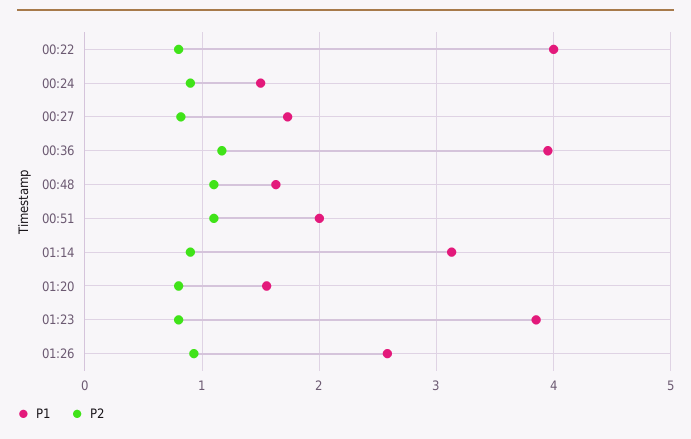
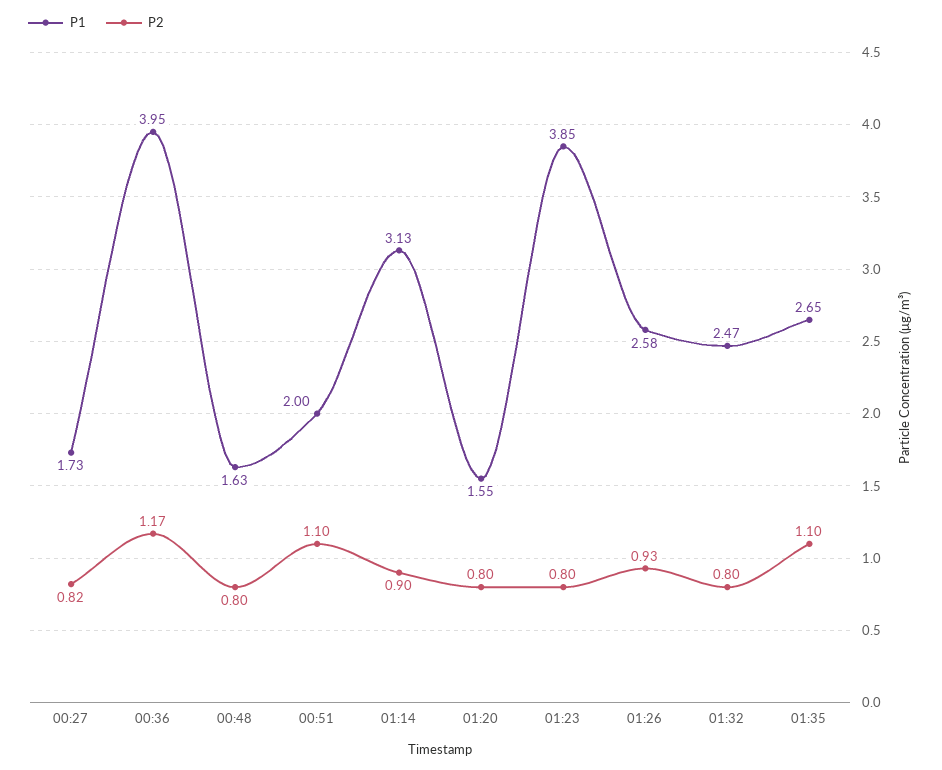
P1, 00:22: 4 -> none
P2, 00:22: 0.8 -> none
P1, 00:24: 1.5 -> none
P2, 00:24: 0.9 -> none
P2, 00:48: 1.1 -> 0.8
P1, 01:32: none -> 2.47
P2, 01:32: none -> 0.8
P1, 01:35: none -> 2.65
P2, 01:35: none -> 1.1

